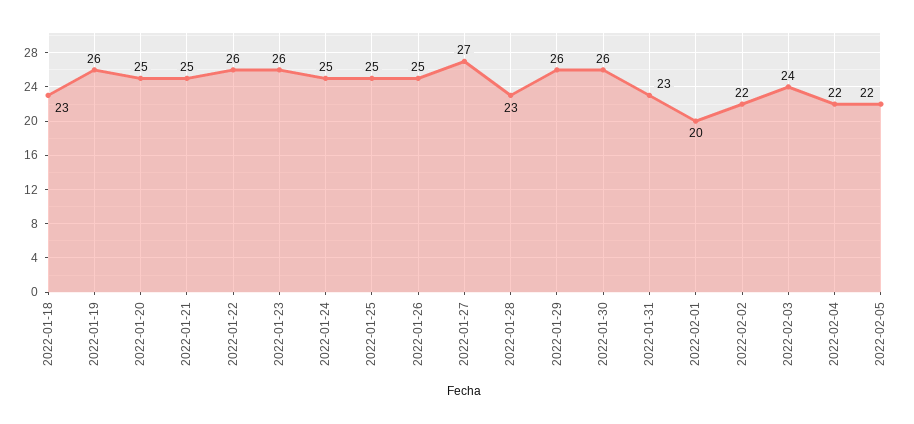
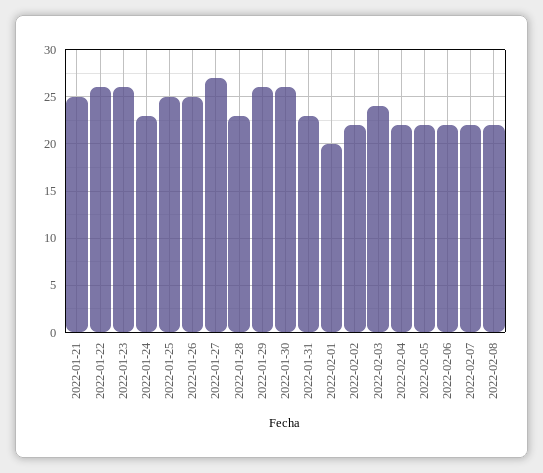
2022-01-18: 23 -> none
2022-01-19: 26 -> none
2022-01-20: 25 -> none
2022-01-24: 25 -> 23
2022-02-06: none -> 22
2022-02-07: none -> 22
2022-02-08: none -> 22

